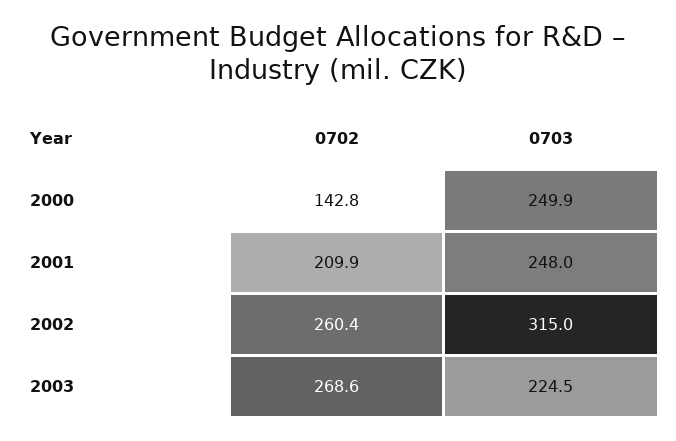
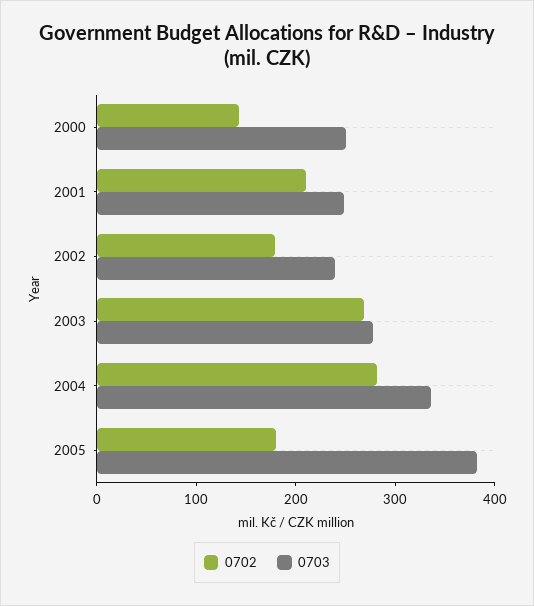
0702, 2002: 260.4 -> 180
0703, 2002: 315 -> 240
0703, 2003: 224.5 -> 280
0702, 2004: none -> 280
0703, 2004: none -> 340
0702, 2005: none -> 180
0703, 2005: none -> 380

